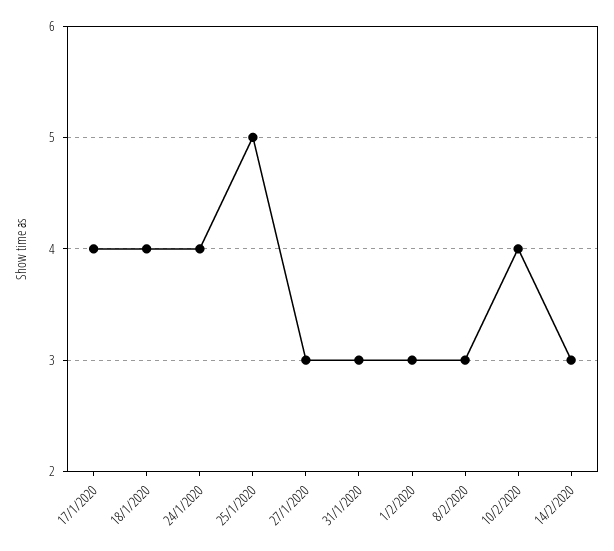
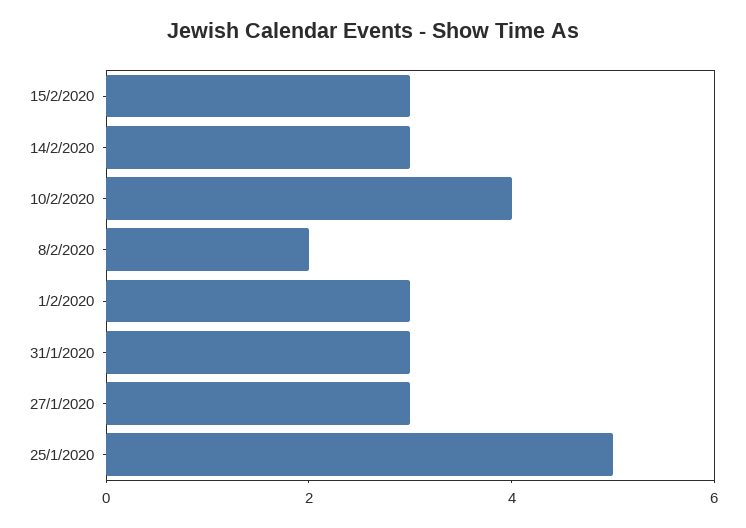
17/1/2020: 4 -> none
18/1/2020: 4 -> none
24/1/2020: 4 -> none
8/2/2020: 3 -> 2
15/2/2020: none -> 3

